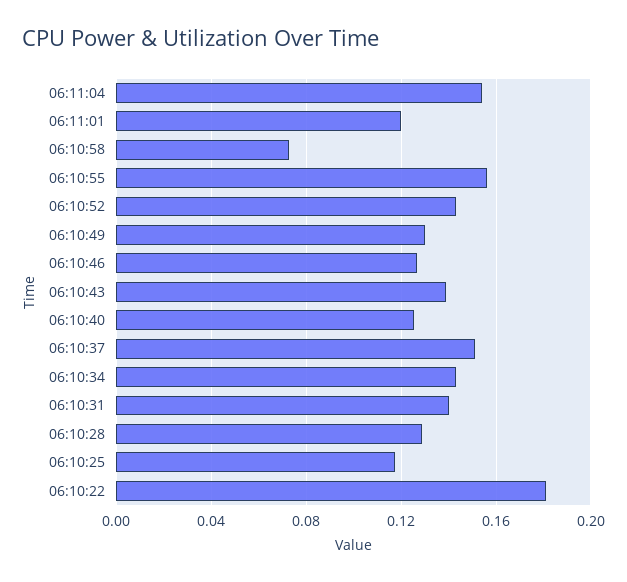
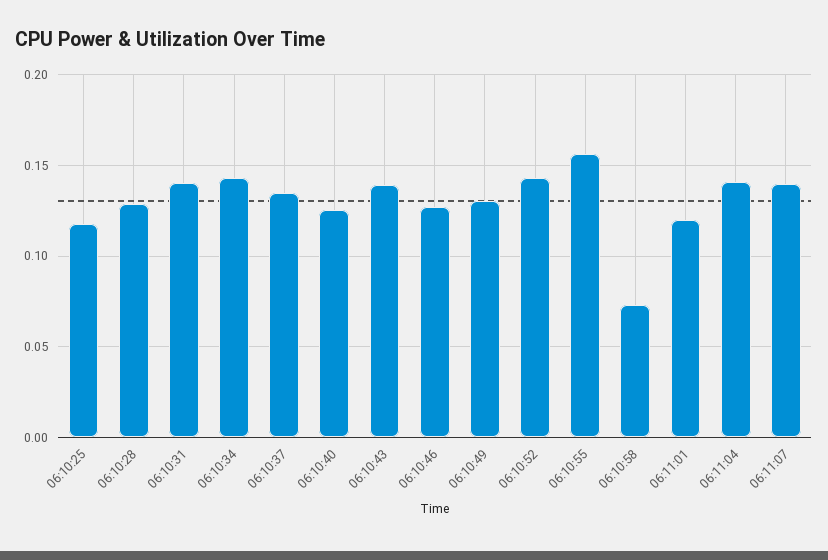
06:11:04: 0.155 -> 0.14
06:10:37: 0.15 -> 0.135
06:10:22: 0.18 -> none
06:11:07: none -> 0.14

